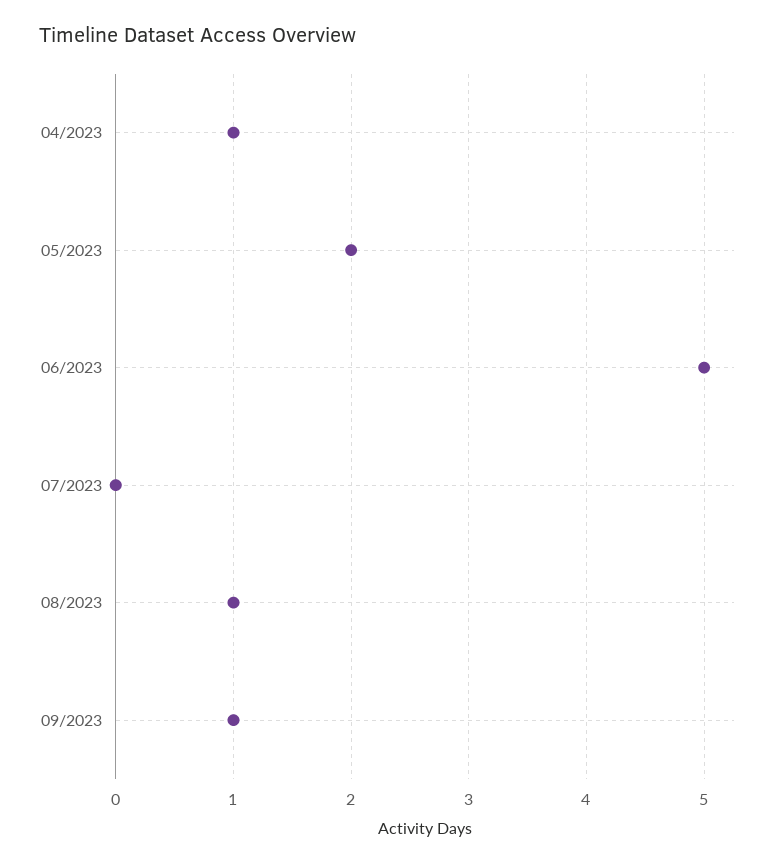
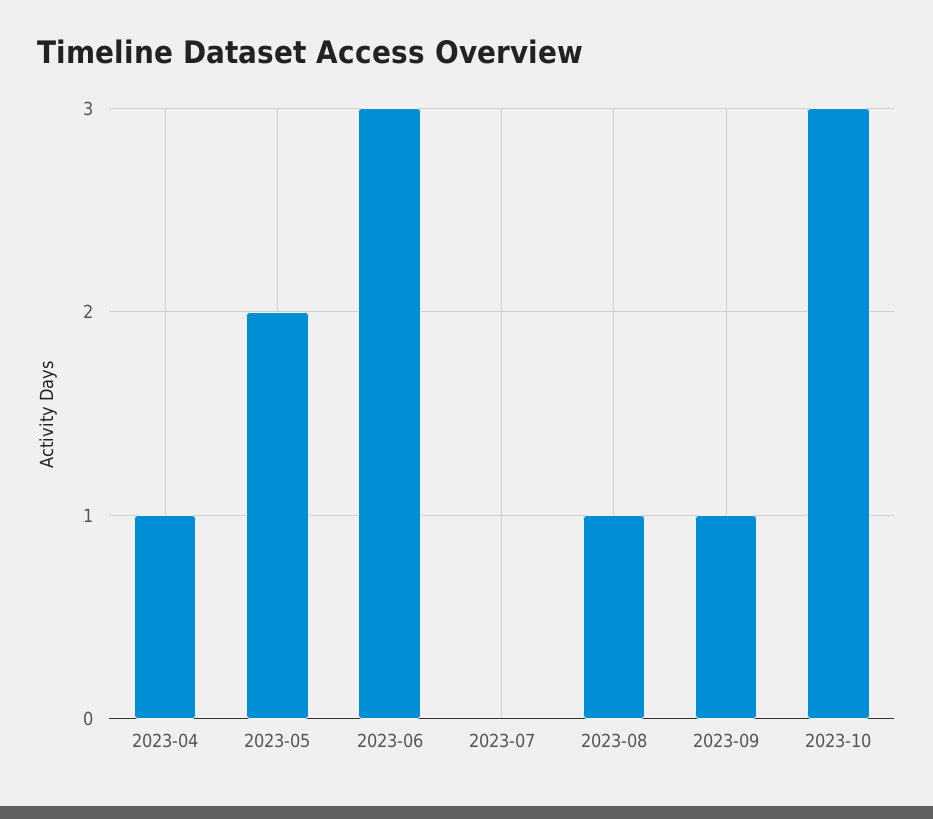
06/2023: 5 -> 3
2023-10: none -> 3

